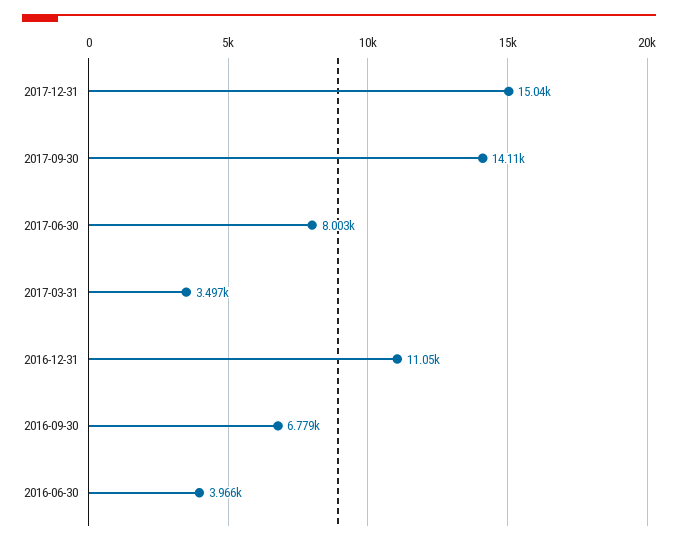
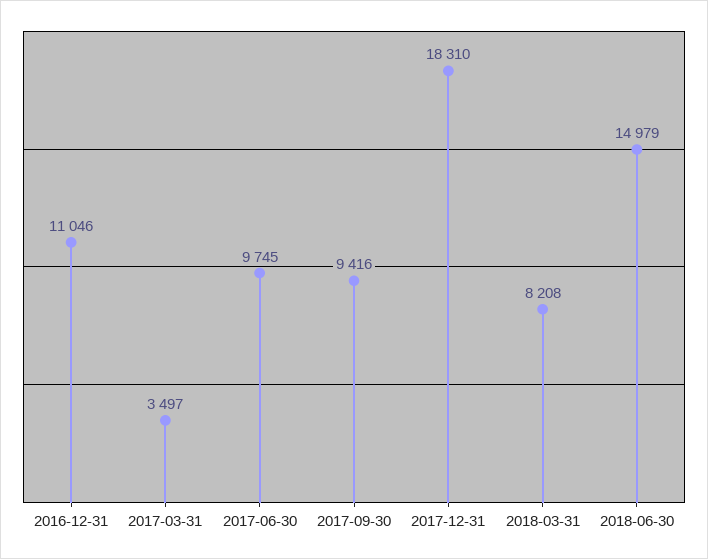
2017-12-31: 15040 -> 18310
2017-09-30: 14110 -> 9416
2017-06-30: 8003 -> 9745
2016-09-30: 6779 -> none
2016-06-30: 3966 -> none
2018-03-31: none -> 8208
2018-06-30: none -> 14979

